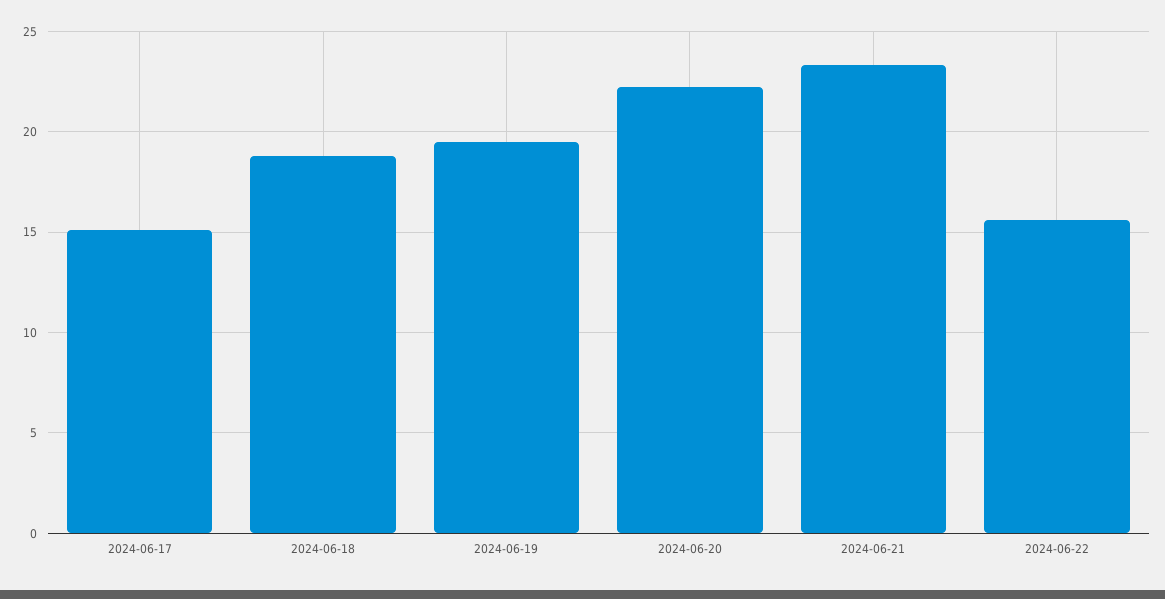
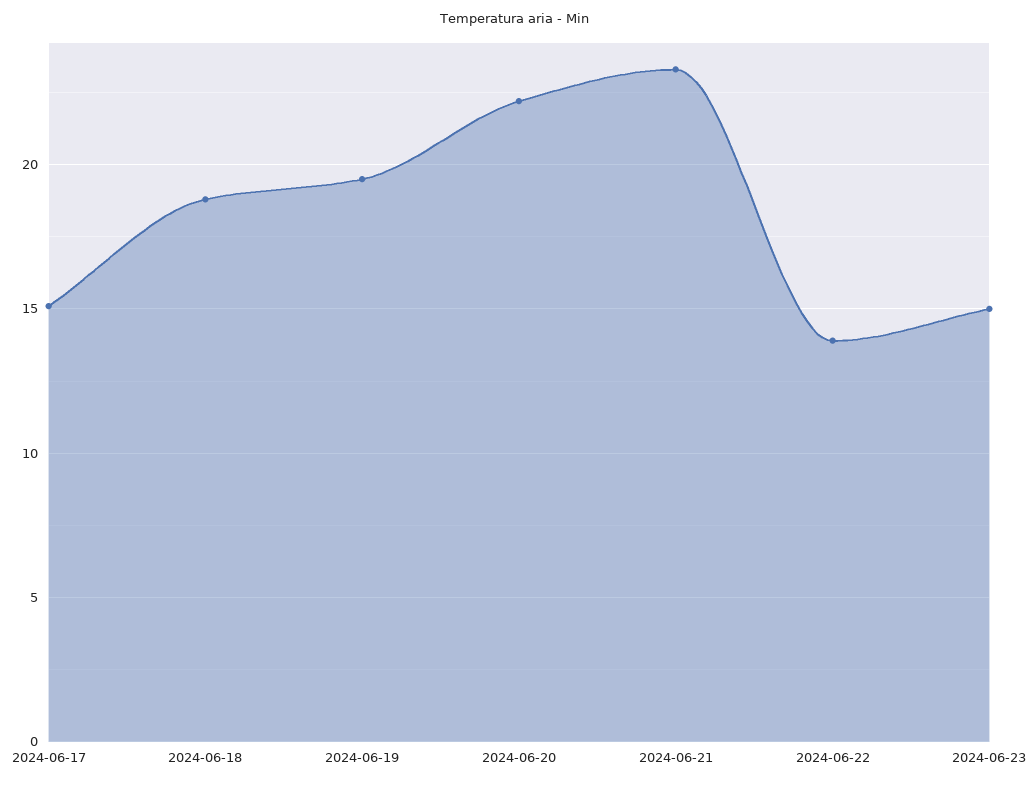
2024-06-22: 15.5 -> 14
2024-06-23: none -> 15

